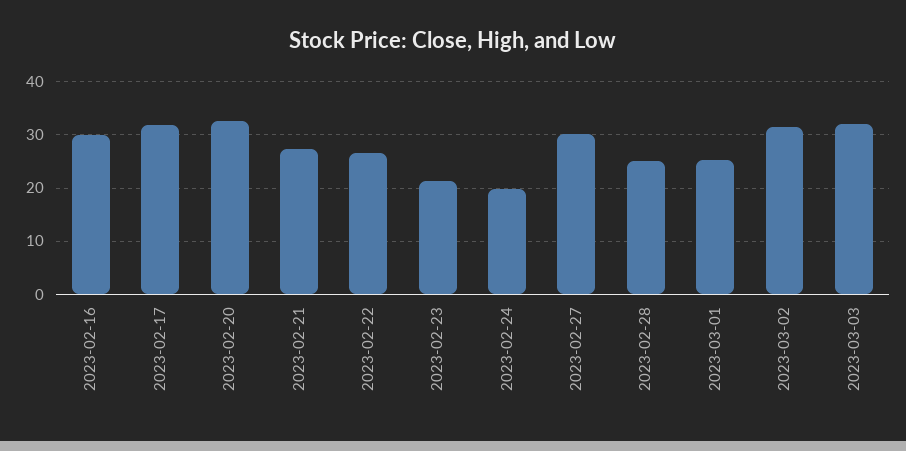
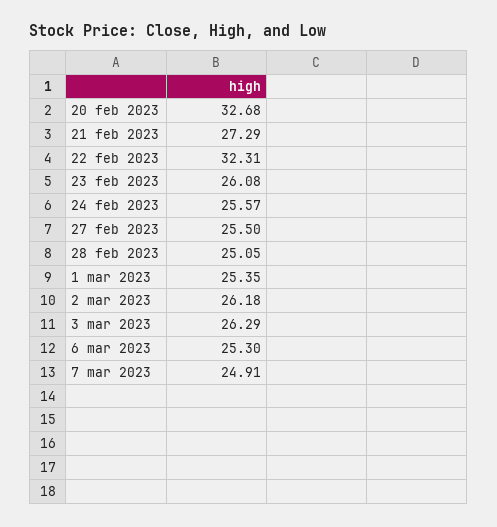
2023-02-16: 30 -> none
2023-02-17: 32 -> none
2023-02-22: 26 -> 32.31
2023-02-23: 22 -> 26.08
2023-02-24: 20 -> 25.57
2023-02-27: 30 -> 25.5
2023-03-02: 32 -> 26.18
2023-03-03: 32 -> 26.29
6 mar 2023: none -> 25.3
7 mar 2023: none -> 24.91

